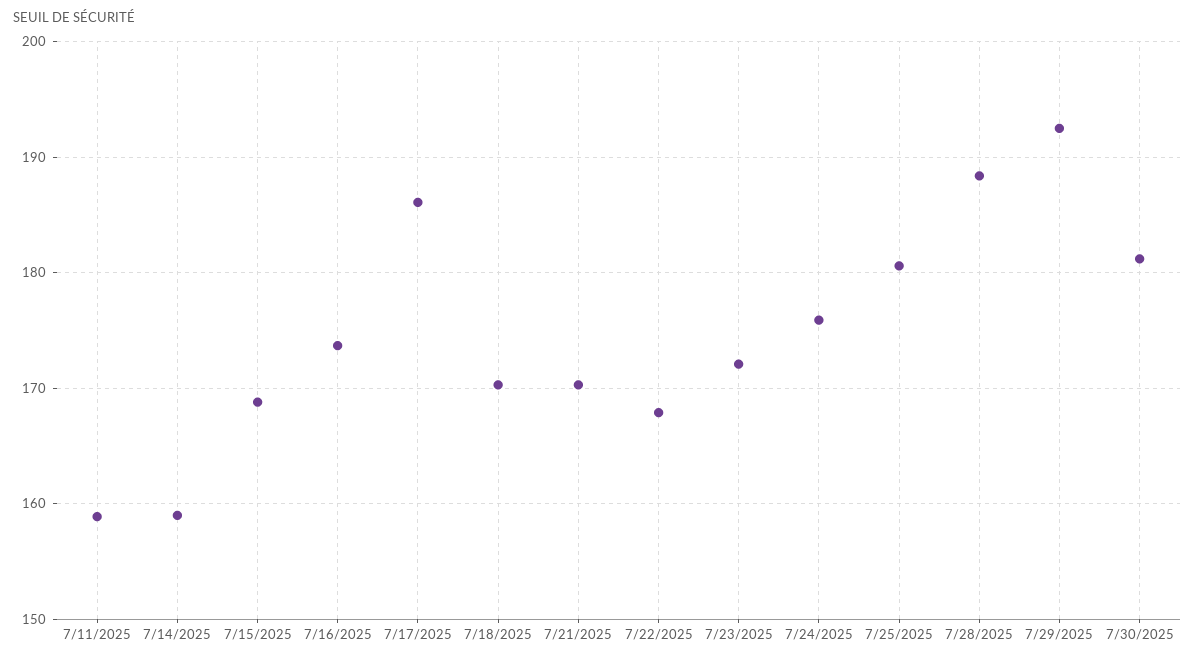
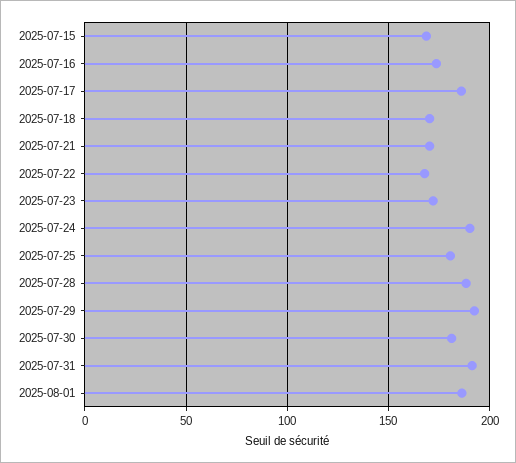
7/11/2025: 159 -> none
7/14/2025: 159 -> none
7/24/2025: 176 -> 190
2025-07-31: none -> 190
2025-08-01: none -> 185

